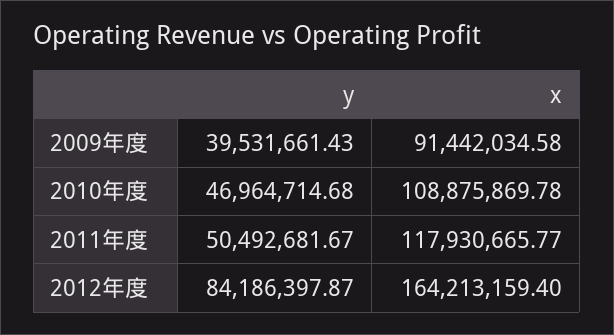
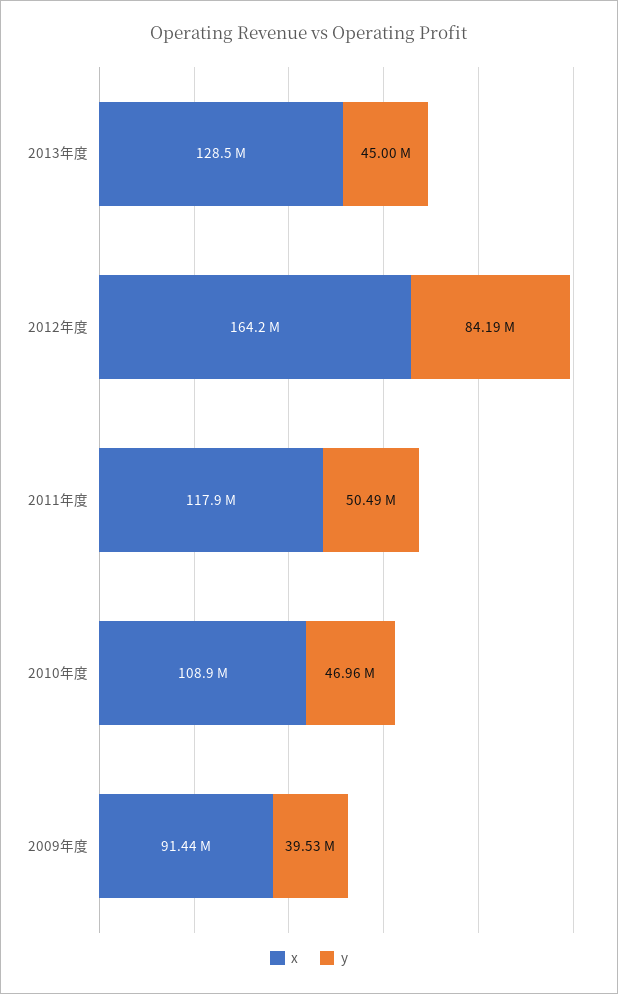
x, 2013年度: none -> 128500000
y, 2013年度: none -> 45000000

